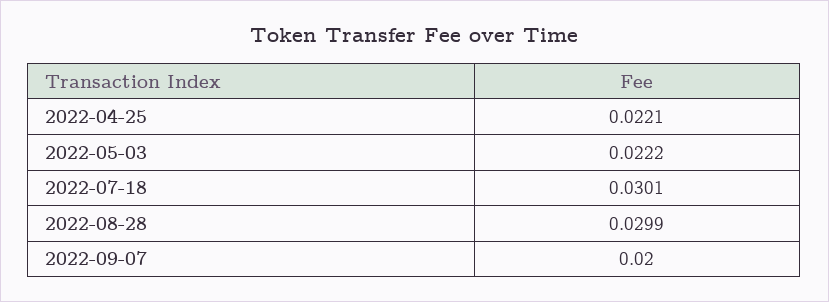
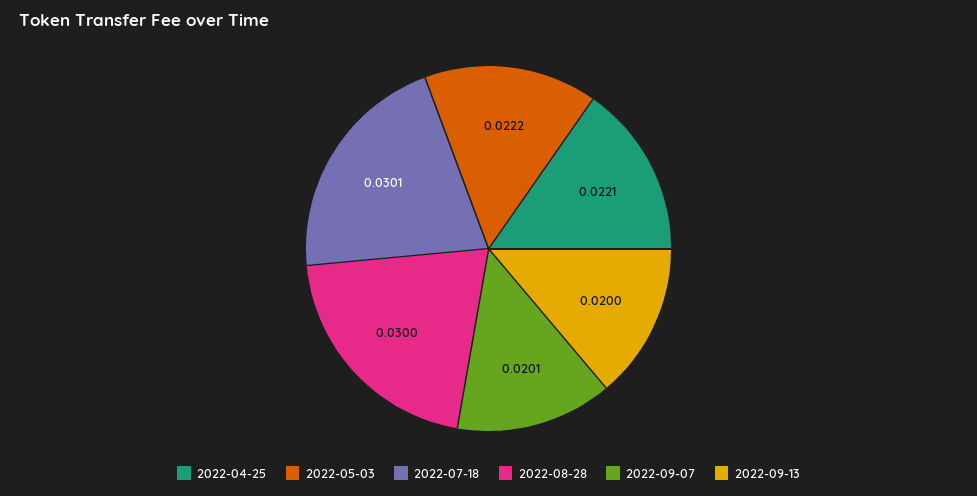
2022-08-28: 0.0299 -> 0.03
2022-09-07: 0.02 -> 0.0201
2022-09-13: none -> 0.02

